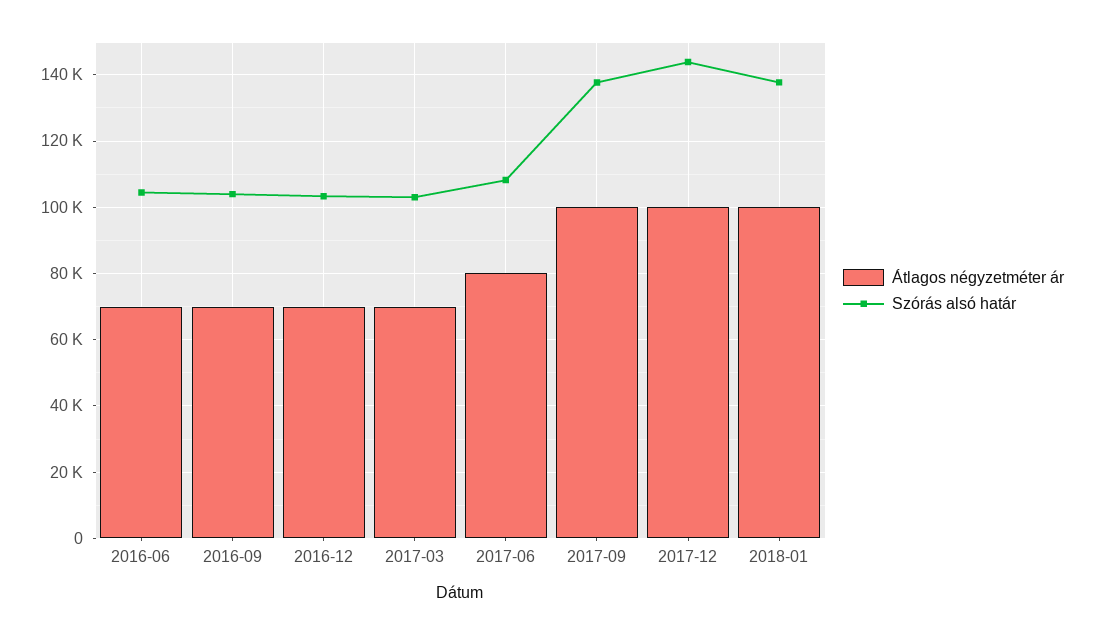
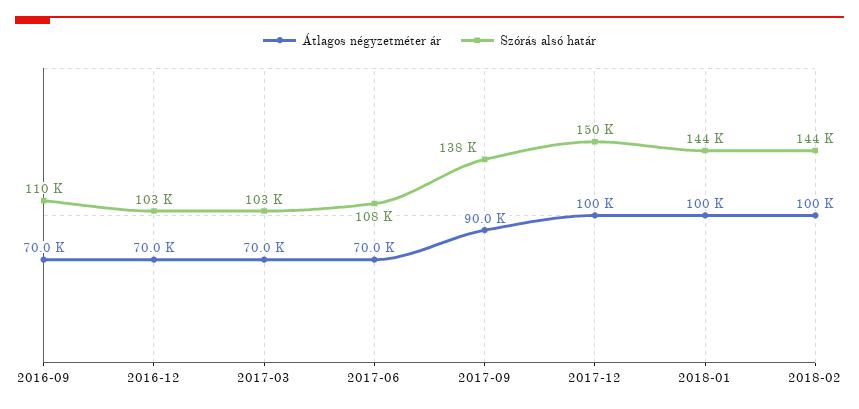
Átlagos négyzetméter ár, 2016-06: 70000 -> none
Szórás alsó határ, 2016-06: 104000 -> none
Szórás alsó határ, 2016-09: 104000 -> 110000
Átlagos négyzetméter ár, 2017-06: 80000 -> 70000
Átlagos négyzetméter ár, 2017-09: 100000 -> 90000
Szórás alsó határ, 2017-12: 144000 -> 150000
Szórás alsó határ, 2018-01: 138000 -> 144000
Átlagos négyzetméter ár, 2018-02: none -> 100000
Szórás alsó határ, 2018-02: none -> 144000

